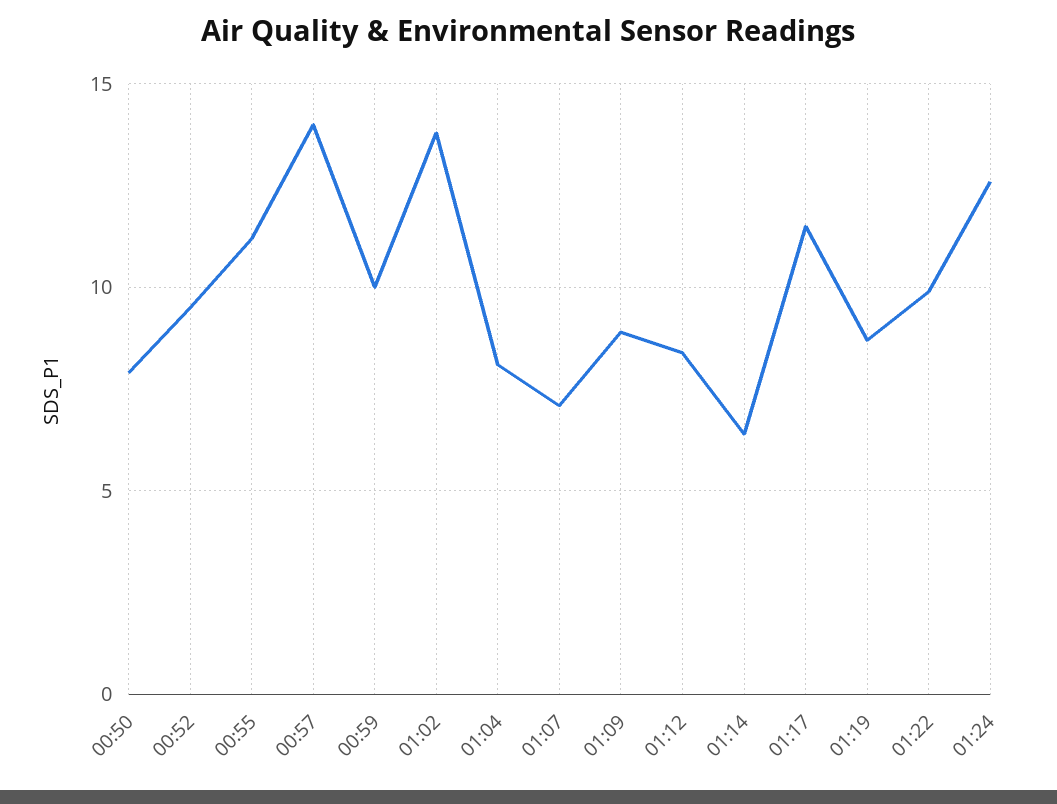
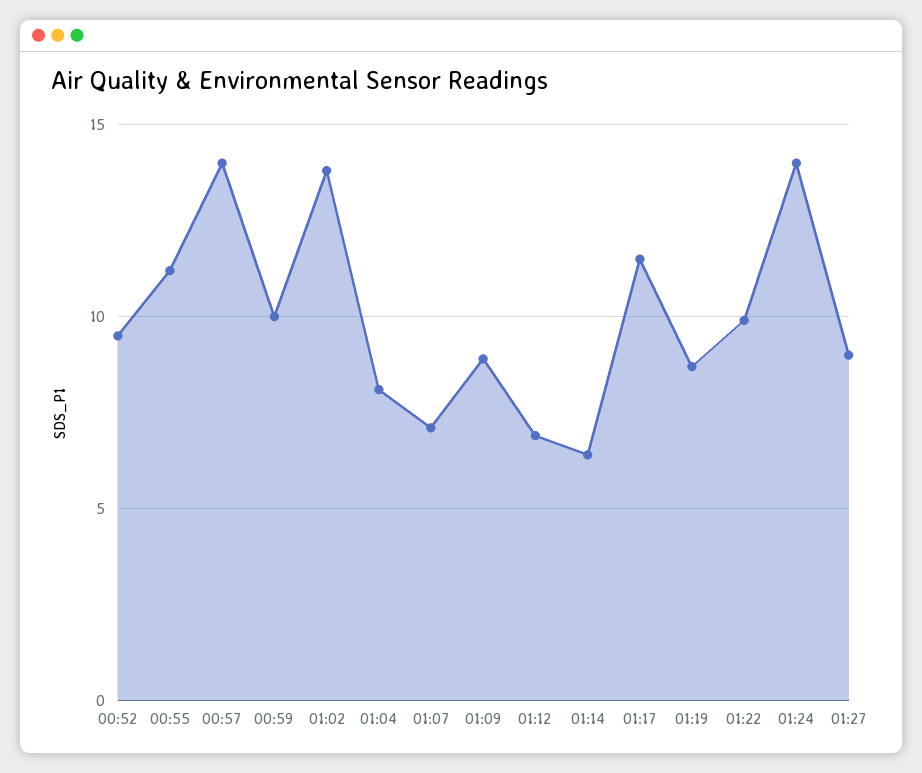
00:50: 8 -> none
01:12: 8.5 -> 7
01:24: 12.5 -> 14
01:27: none -> 9

